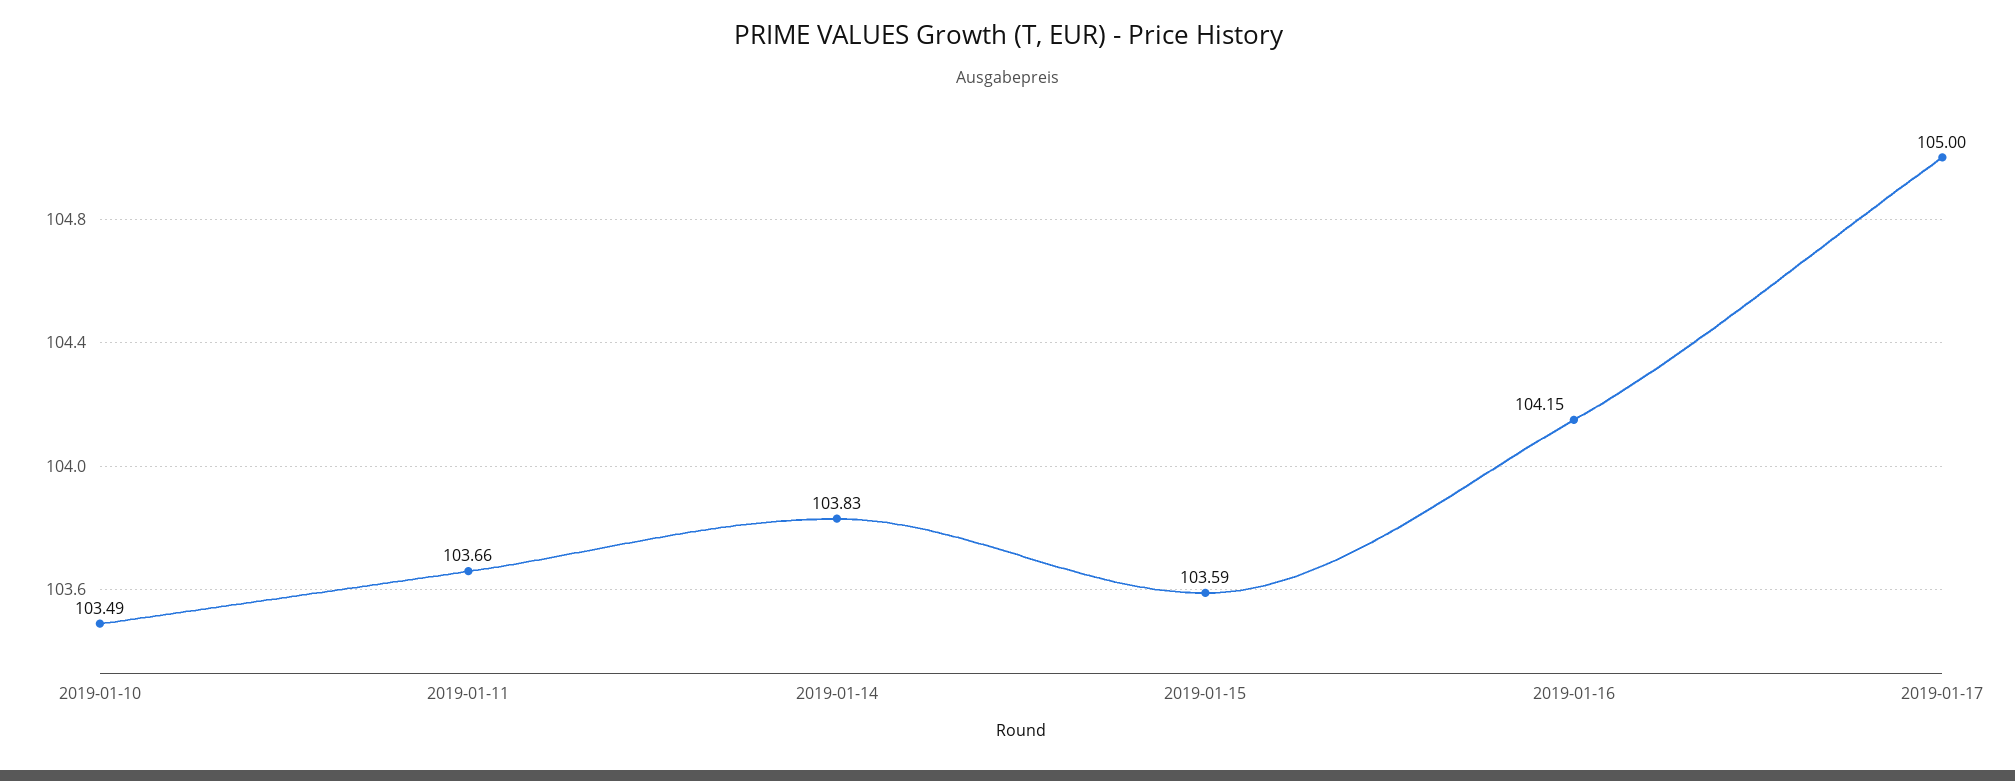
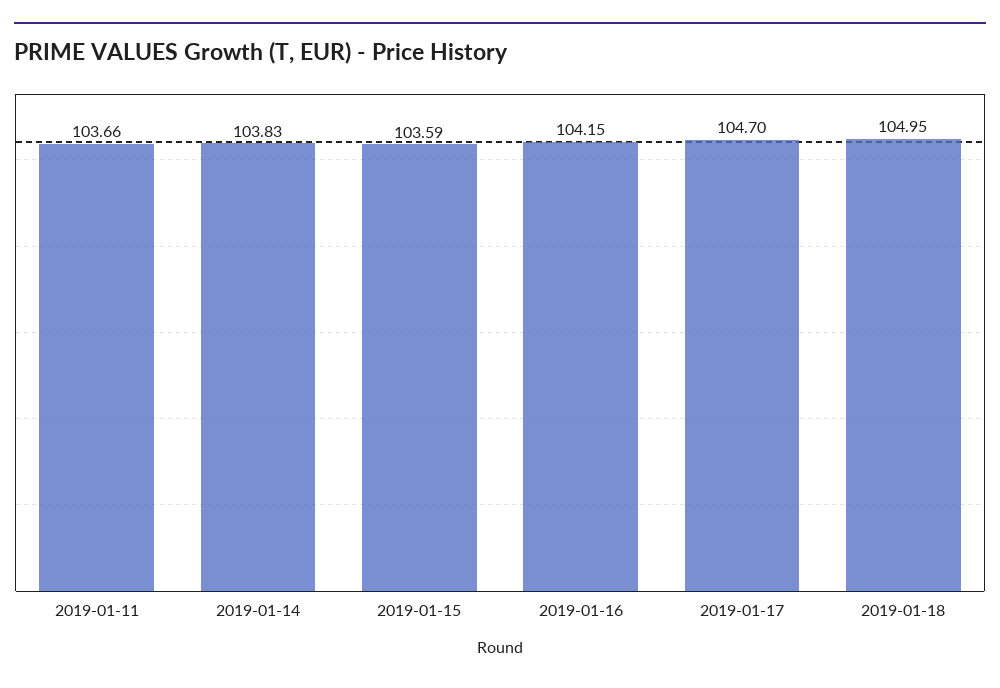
2019-01-10: 103.49 -> none
2019-01-17: 105 -> 104.7
2019-01-18: none -> 104.95

